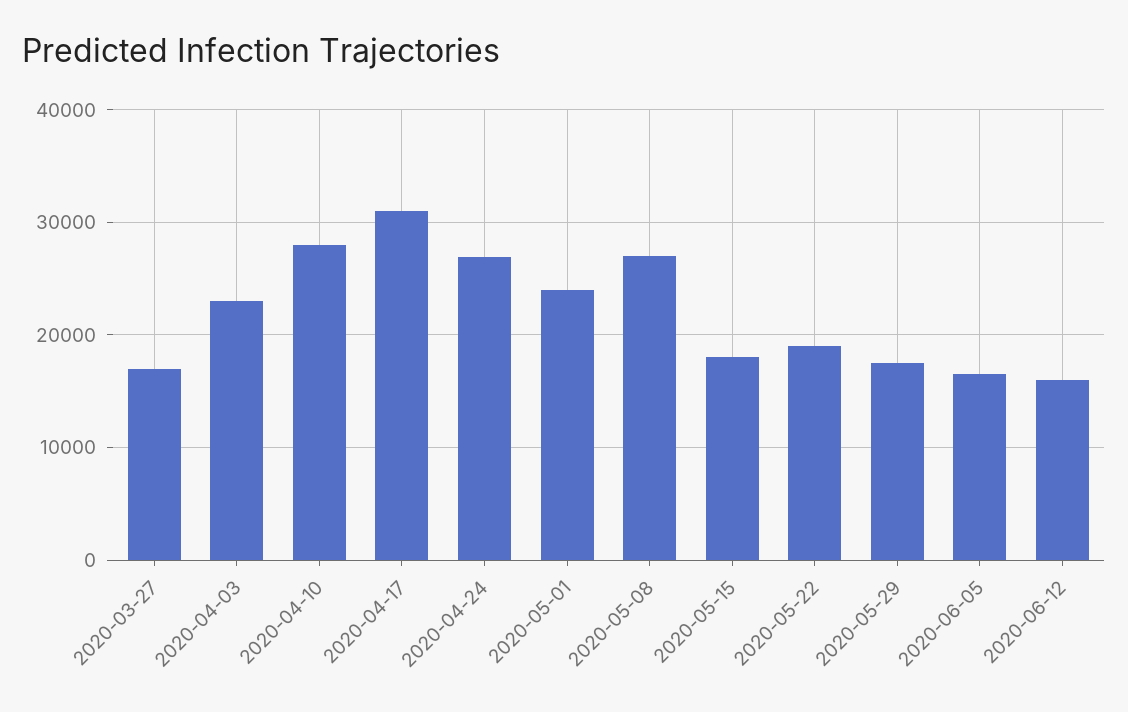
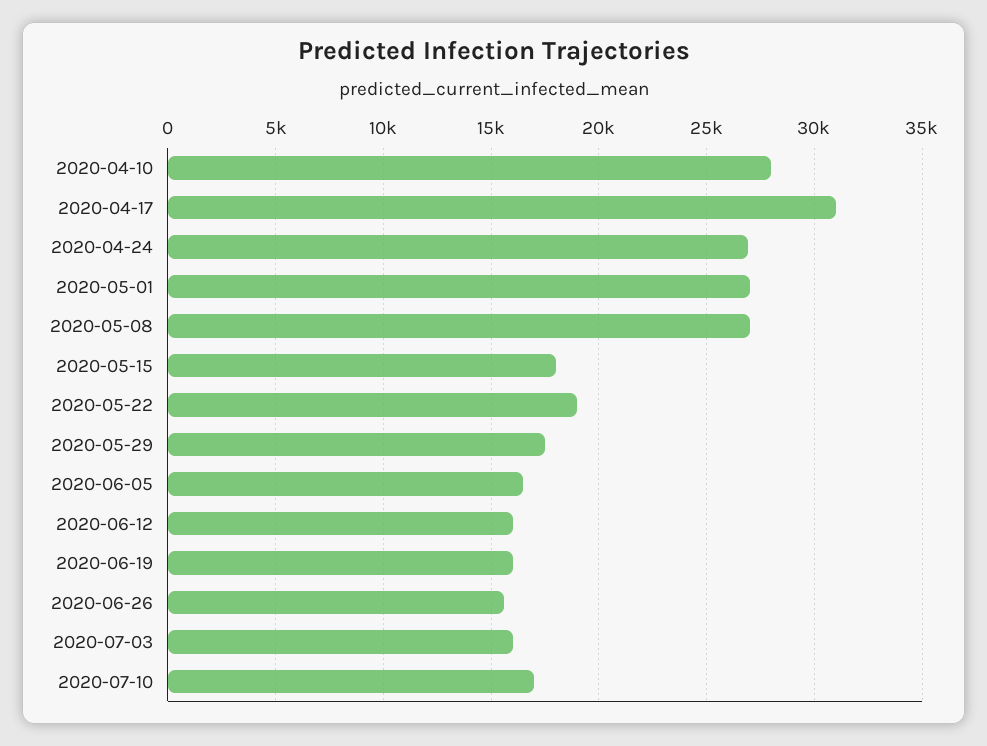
2020-03-27: 17000 -> none
2020-04-03: 23000 -> none
2020-05-01: 24000 -> 27000
2020-06-19: none -> 16000
2020-06-26: none -> 15500
2020-07-03: none -> 16000
2020-07-10: none -> 17000

